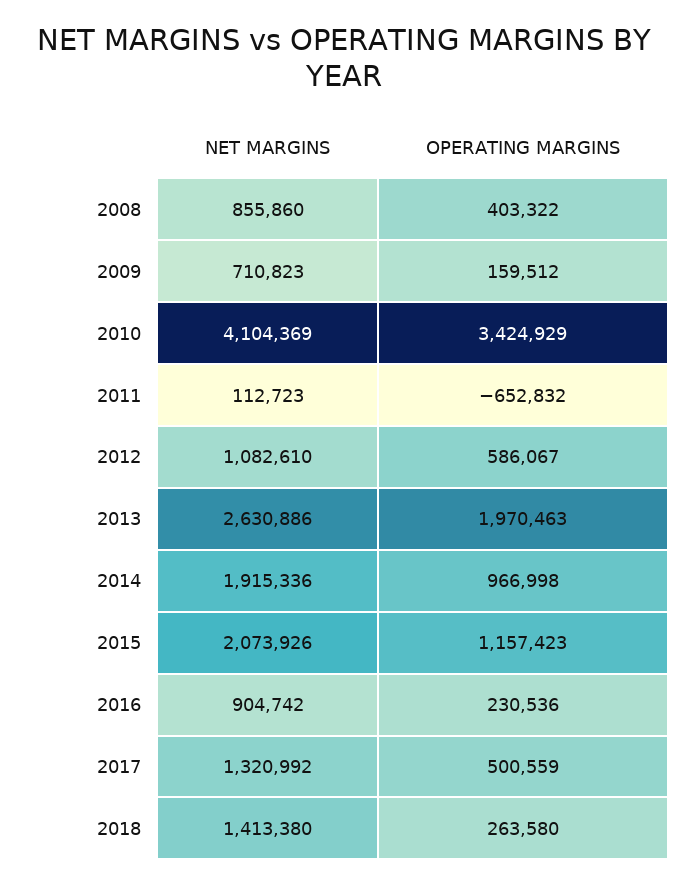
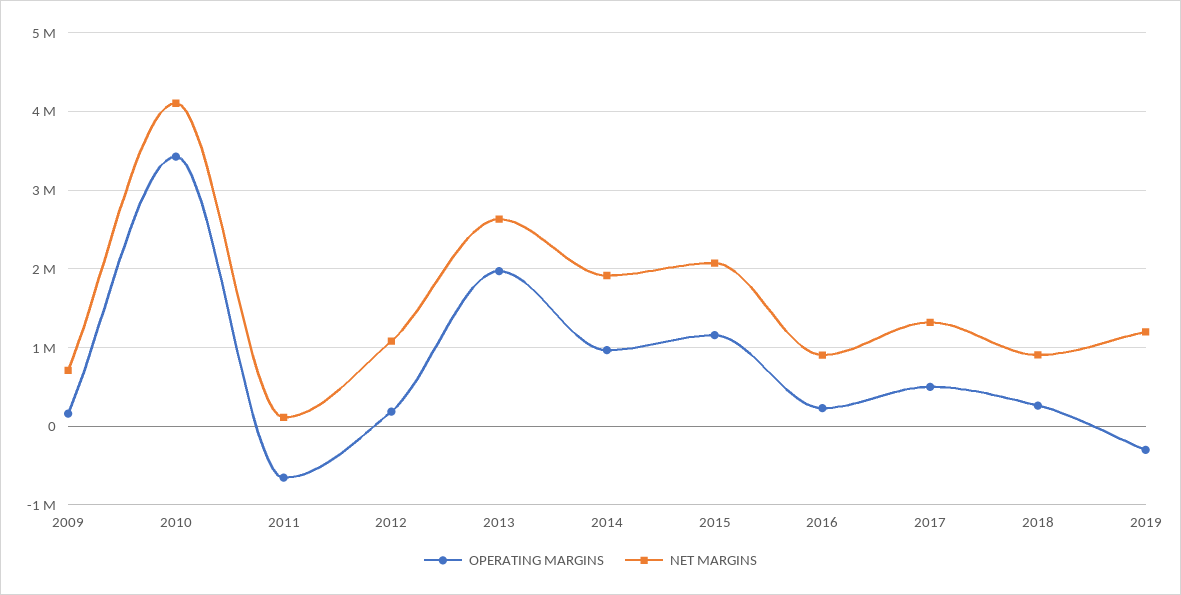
NET MARGINS, 2008: 855860 -> none
OPERATING MARGINS, 2008: 403322 -> none
OPERATING MARGINS, 2012: 586067 -> 200000
NET MARGINS, 2018: 1413380 -> 900000
OPERATING MARGINS, 2019: none -> -300000
NET MARGINS, 2019: none -> 1200000

